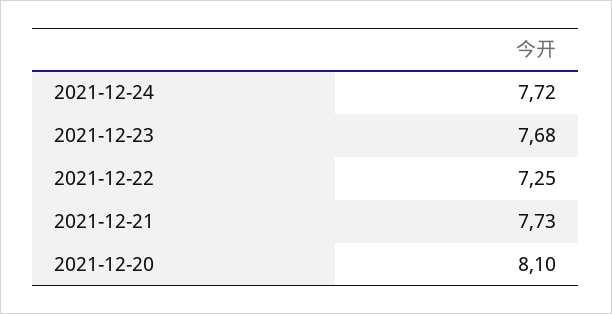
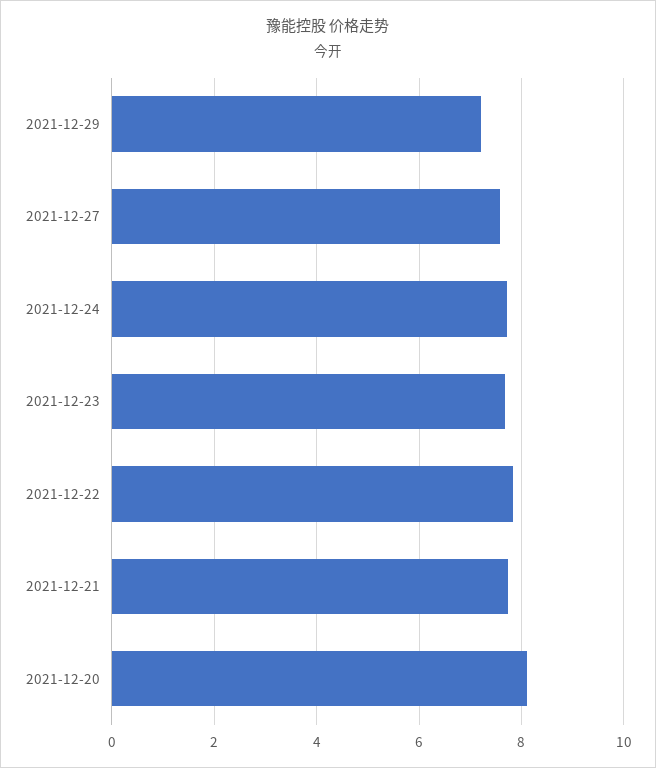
2021-12-22: 7.25 -> 7.8
2021-12-29: none -> 7.2
2021-12-27: none -> 7.6

